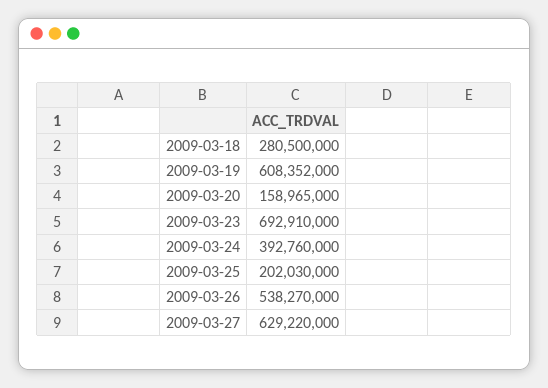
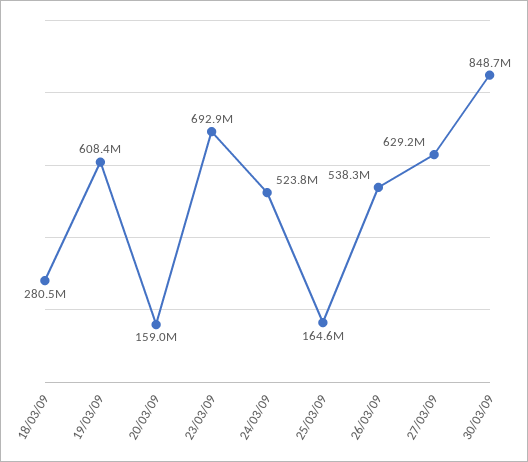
2009-03-24: 392760000 -> 523800000
2009-03-25: 202030000 -> 164600000
30/03/09: none -> 848700000

